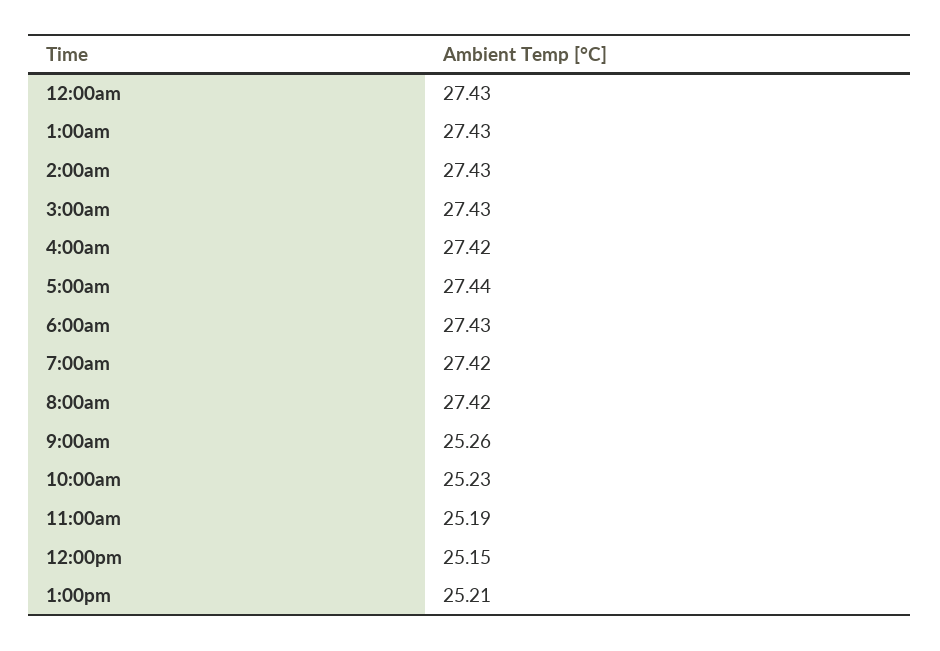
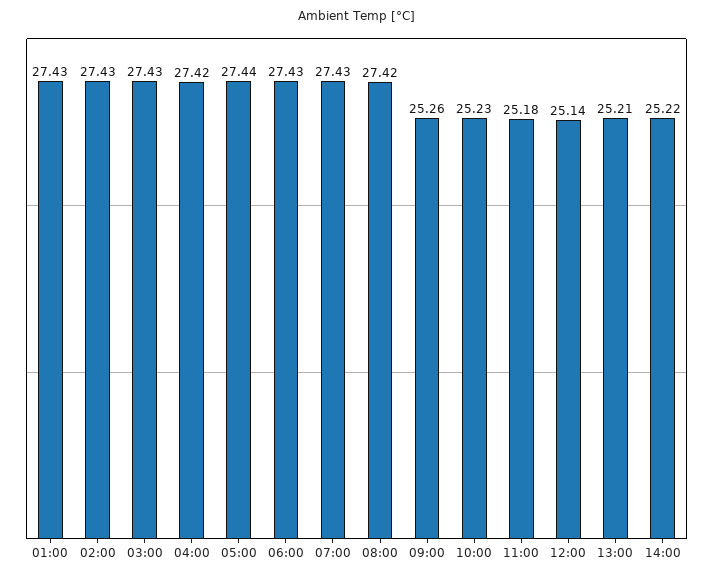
12:00am: 27.43 -> none
7:00am: 27.42 -> 27.43
11:00am: 25.19 -> 25.18
12:00pm: 25.15 -> 25.14
14:00: none -> 25.22

